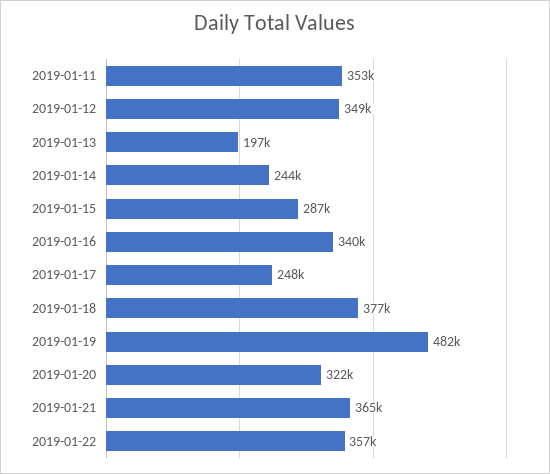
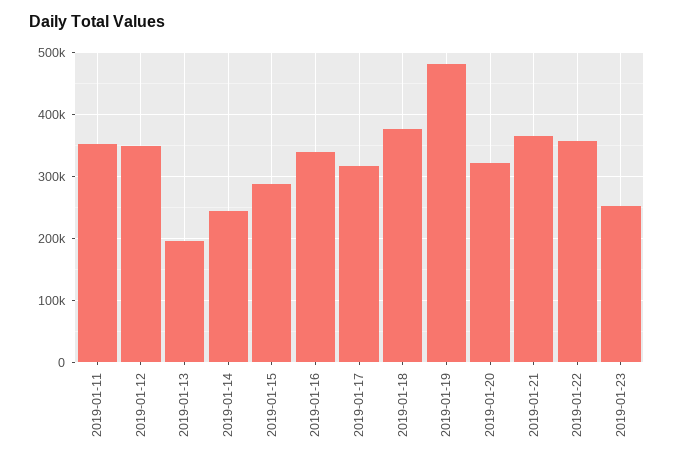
2019-01-17: 248000 -> 320000
2019-01-23: none -> 250000

